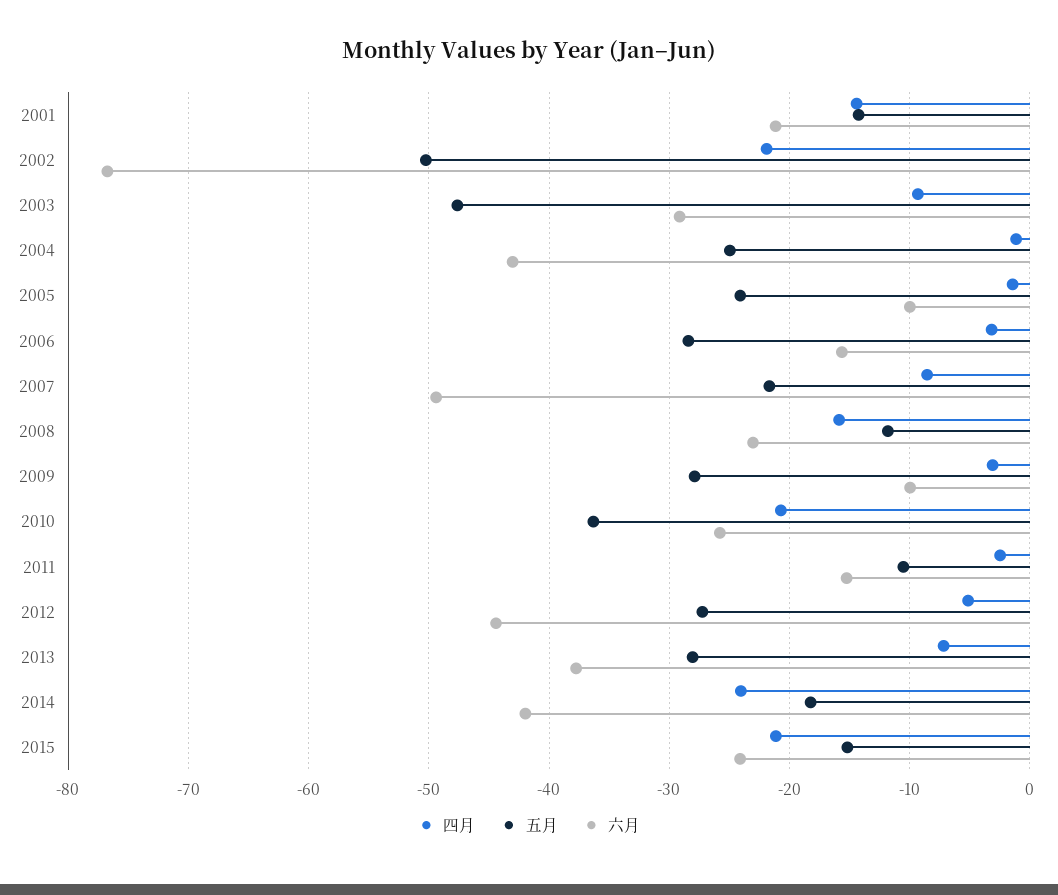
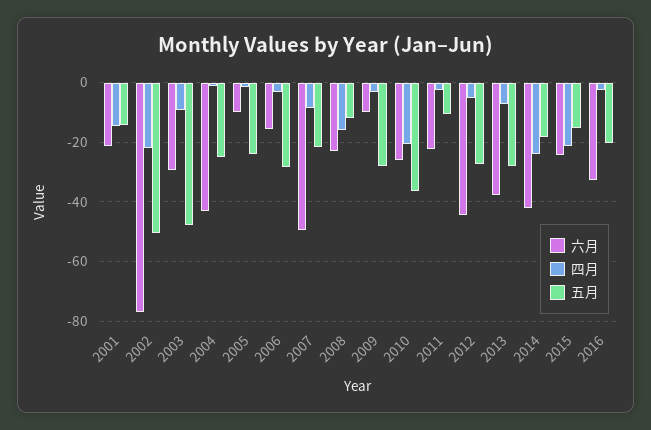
六月, 2011: -15 -> -22.5
六月, 2016: none -> -32.5
四月, 2016: none -> -2.5
五月, 2016: none -> -20

